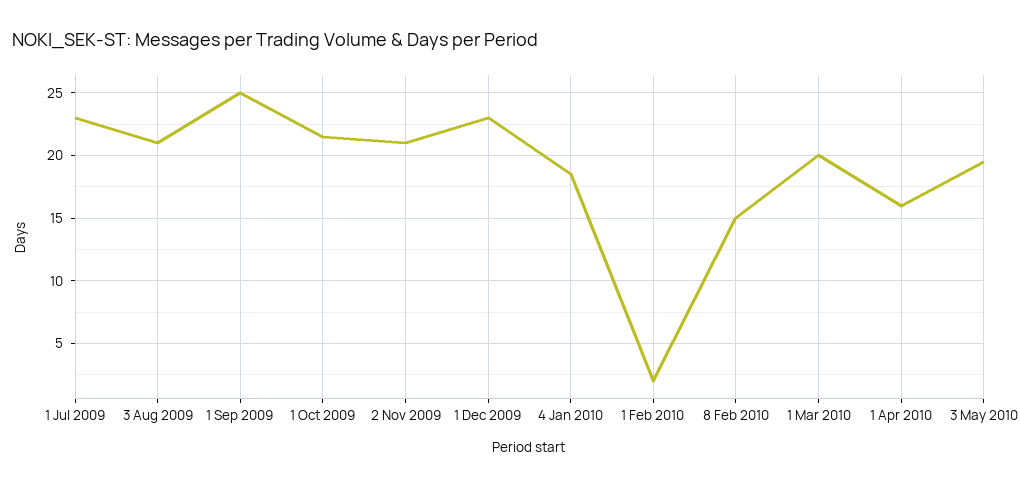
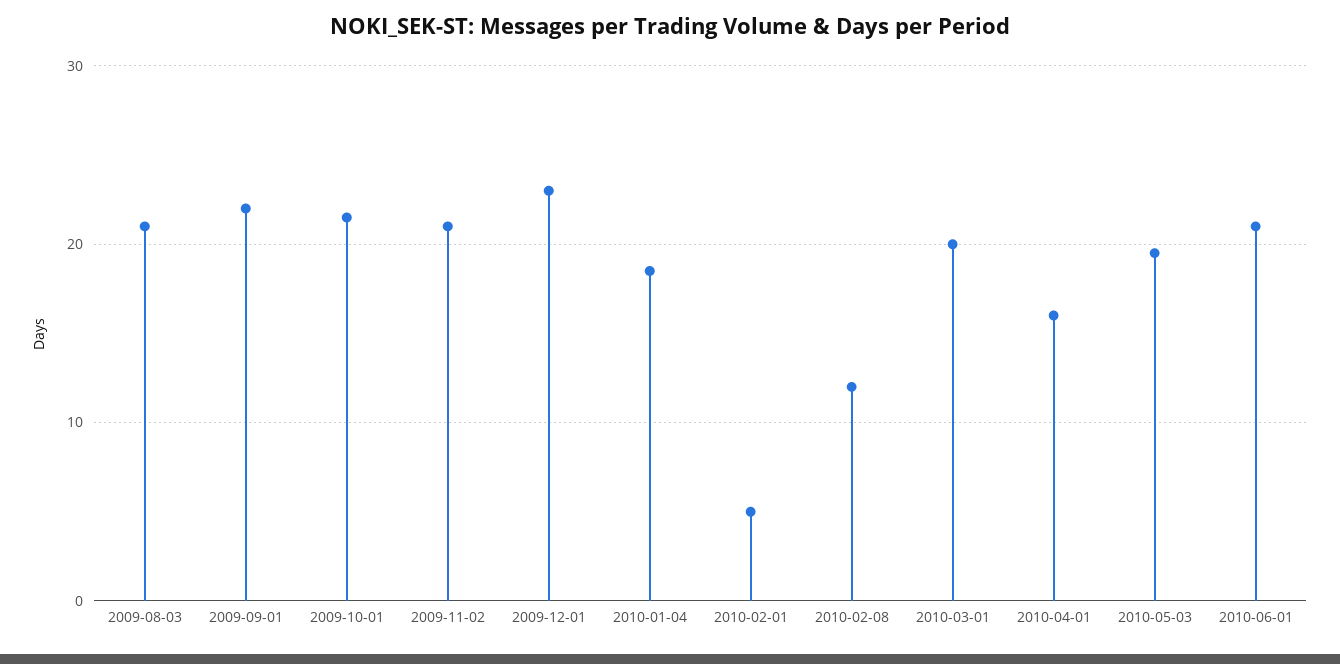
1 Jul 2009: 23 -> none
1 Sep 2009: 25 -> 22
1 Feb 2010: 2 -> 5
8 Feb 2010: 15 -> 12
2010-06-01: none -> 21

